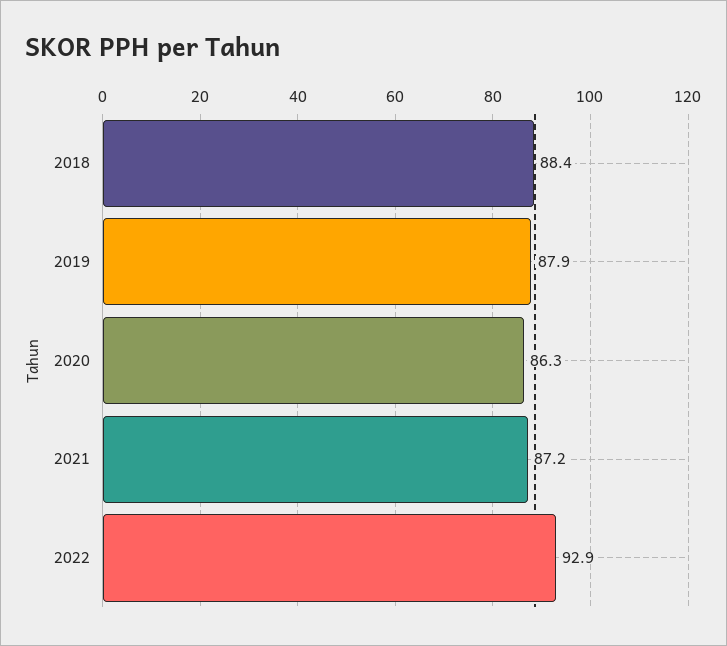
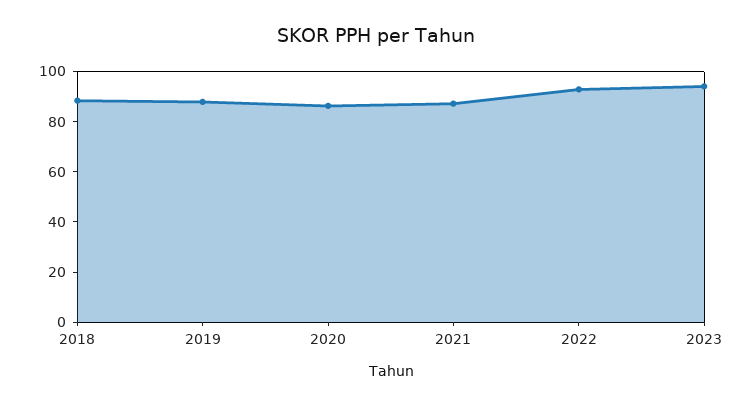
2023: none -> 95

